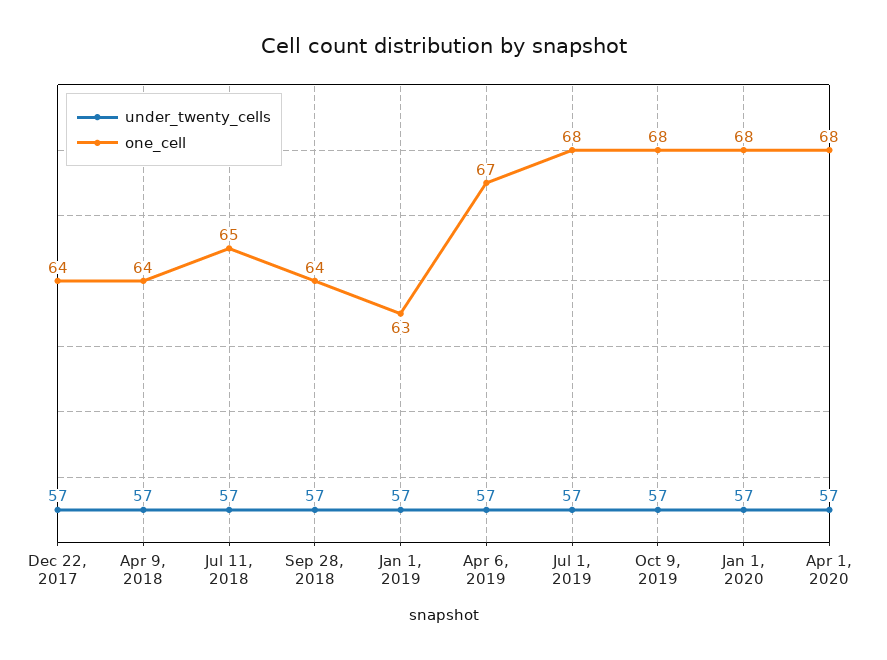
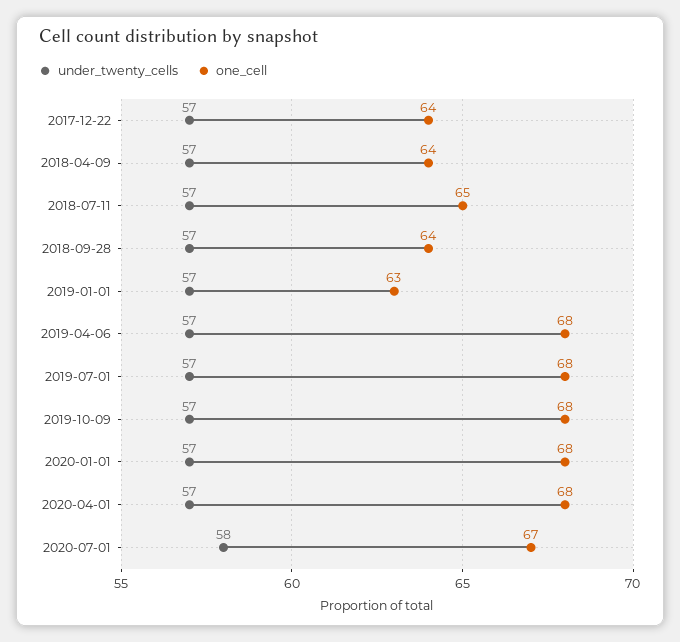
one_cell, Apr 6, 2019: 67 -> 68
under_twenty_cells, 2020-07-01: none -> 58
one_cell, 2020-07-01: none -> 67

